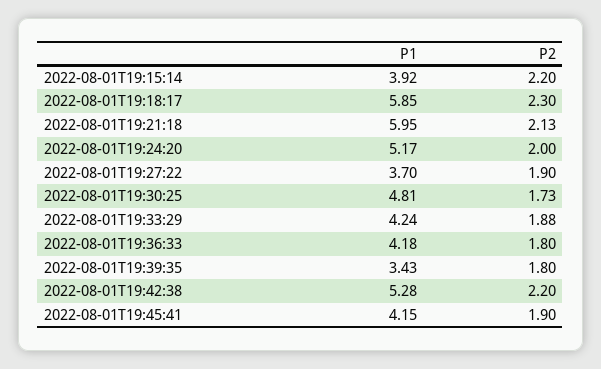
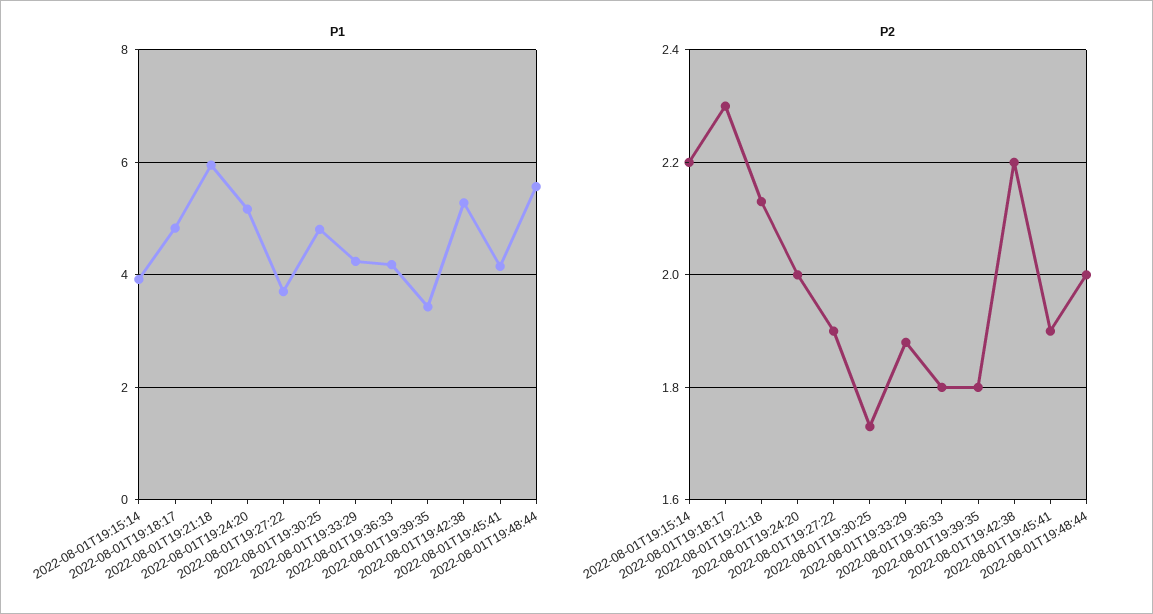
P1, 2022-08-01T19:18:17: 5.85 -> 4.8
P1, 2022-08-01T19:48:44: none -> 5.6
P2, 2022-08-01T19:48:44: none -> 2

